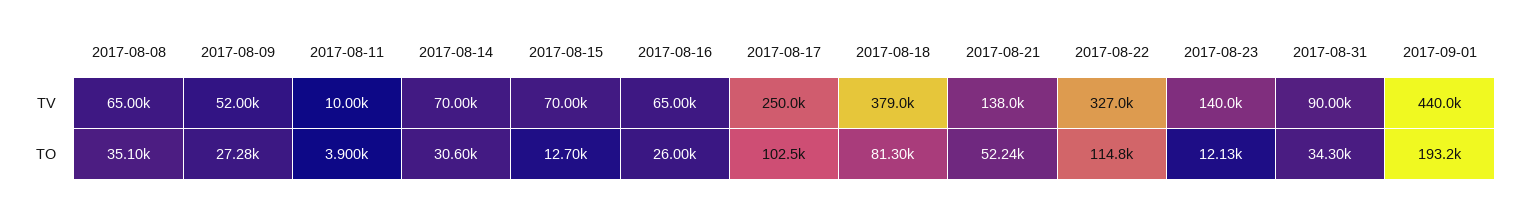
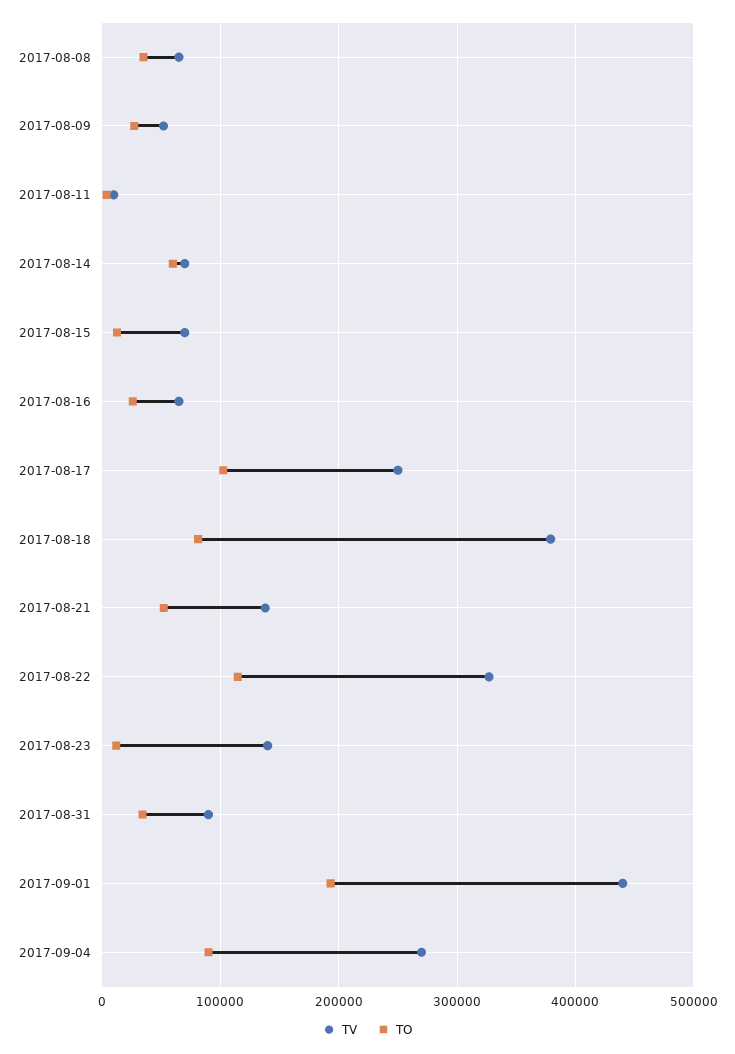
TO, 2017-08-14: 30600 -> 60000
TV, 2017-09-04: none -> 270000
TO, 2017-09-04: none -> 90000

